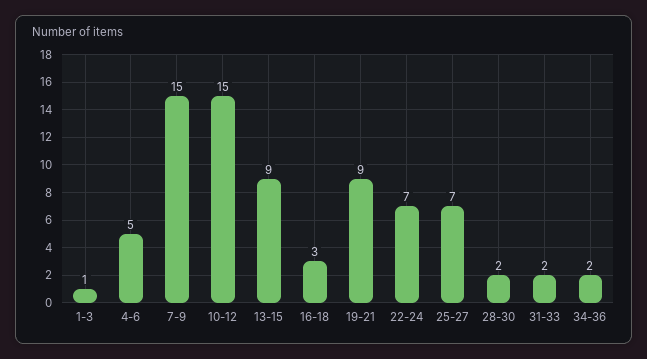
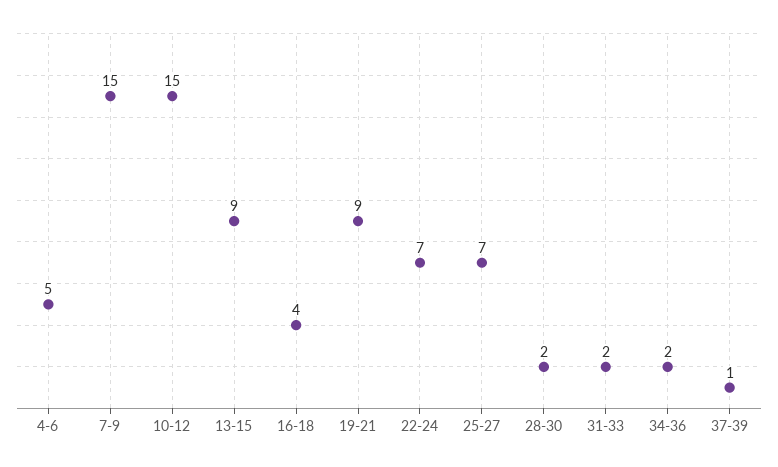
1-3: 1 -> none
16-18: 3 -> 4
37-39: none -> 1

